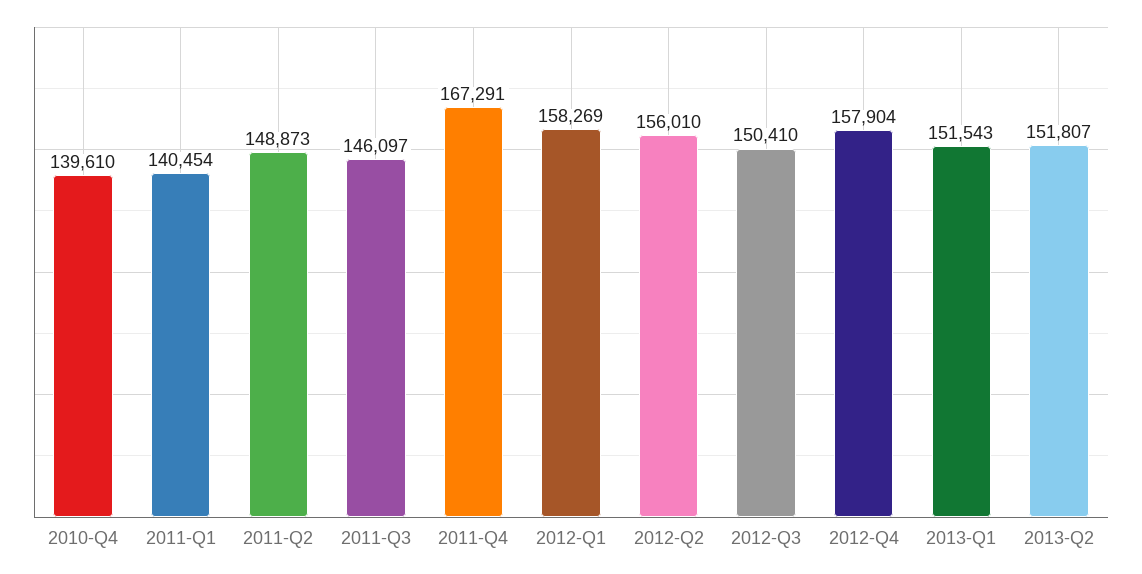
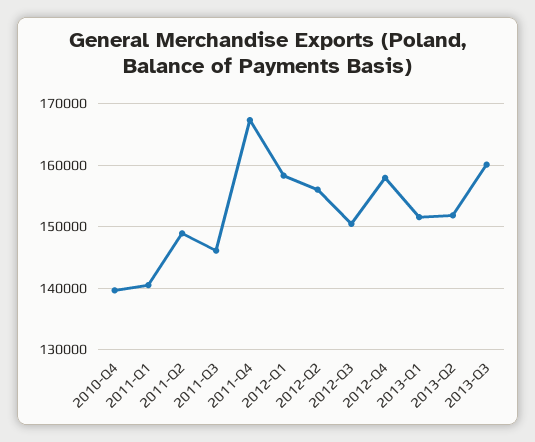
2013-Q3: none -> 160000

